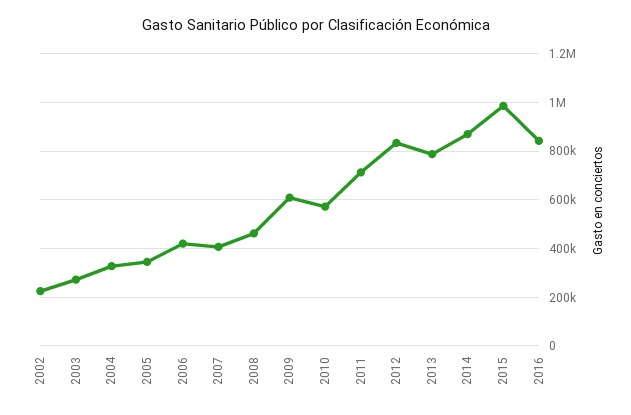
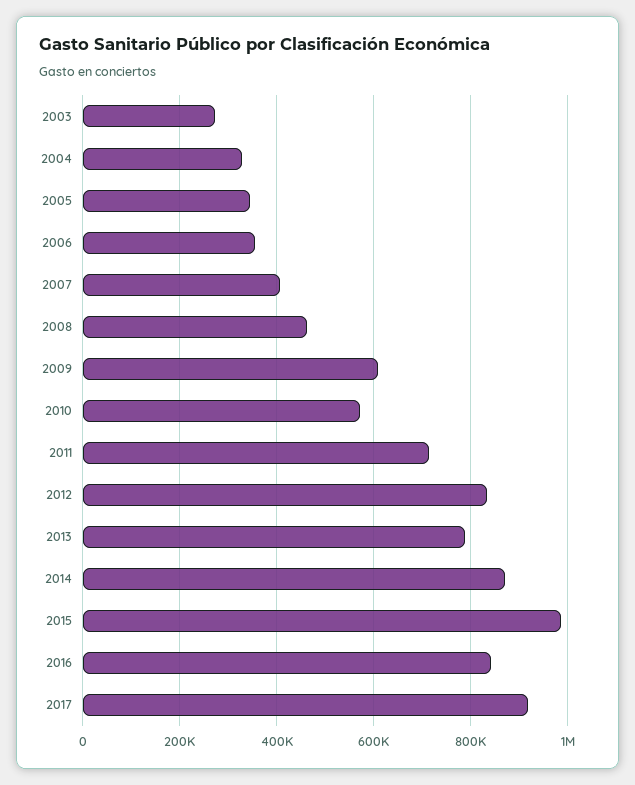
2002: 225000 -> none
2006: 425000 -> 360000
2017: none -> 920000

